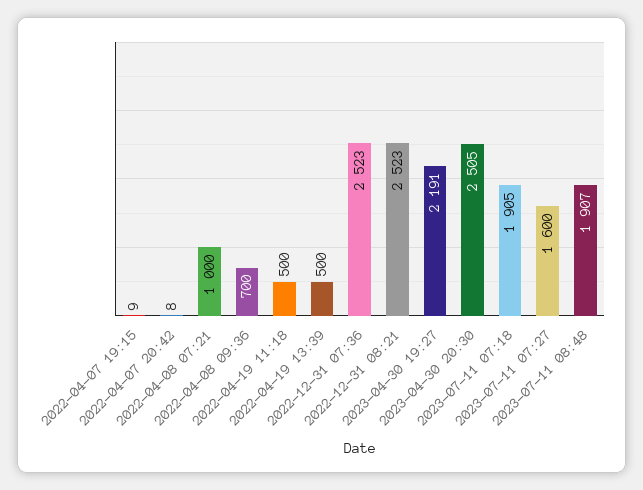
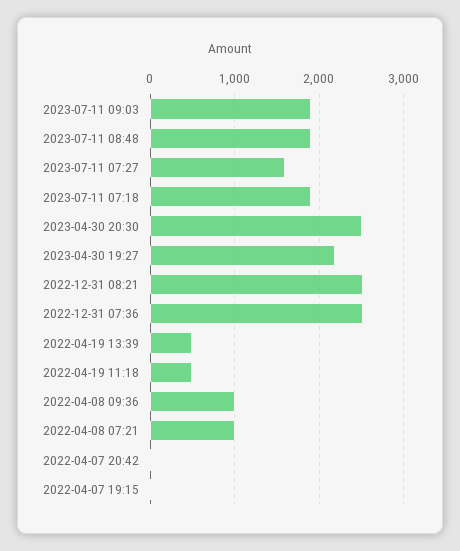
2022-04-08 09:36: 700 -> 1000
2023-07-11 09:03: none -> 1900

